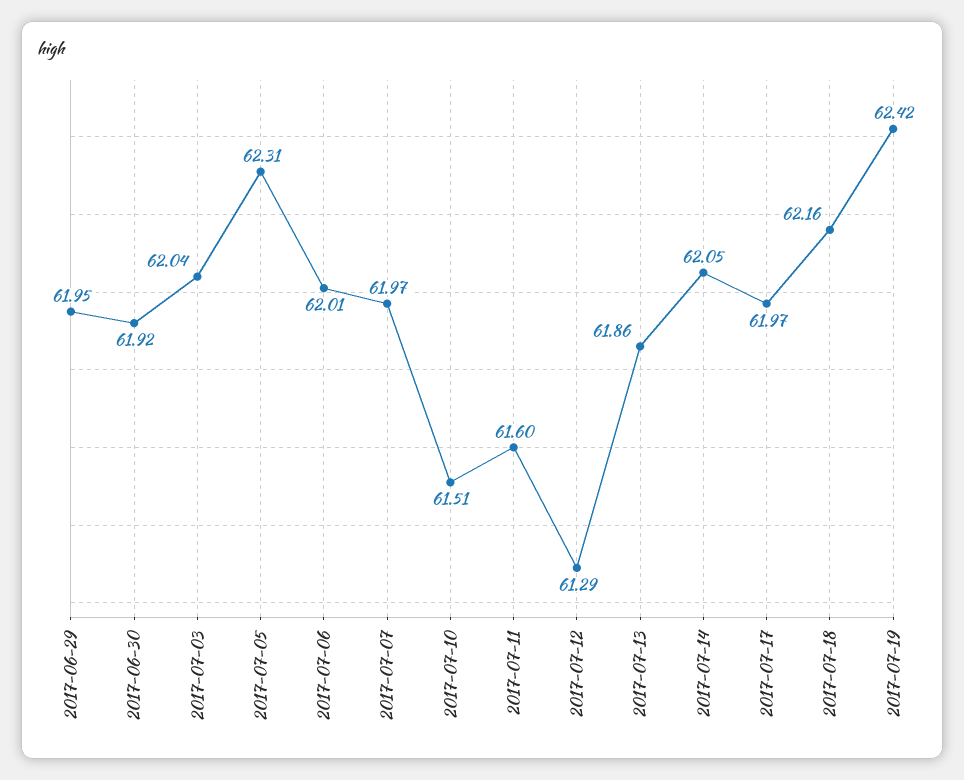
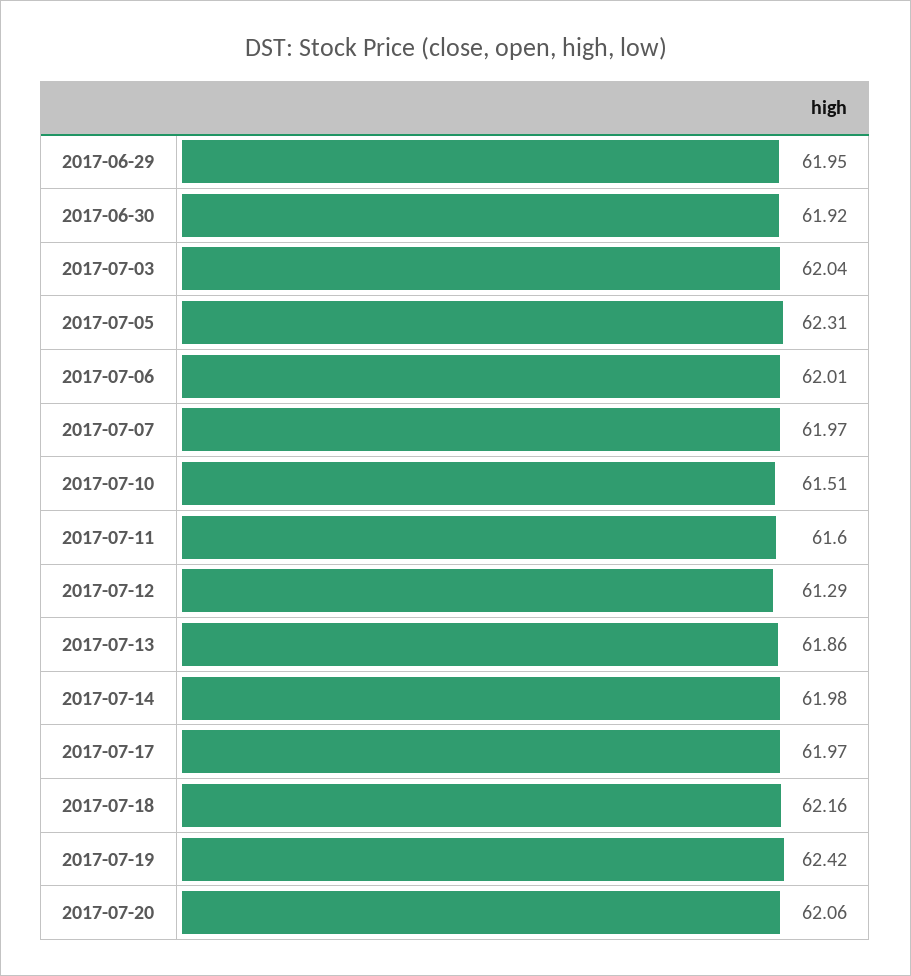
2017-07-14: 62.05 -> 61.98
2017-07-20: none -> 62.06

